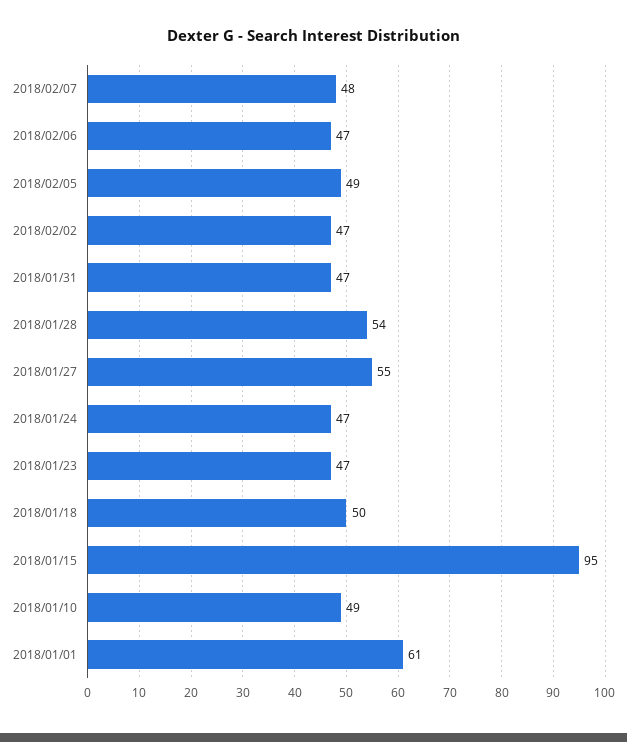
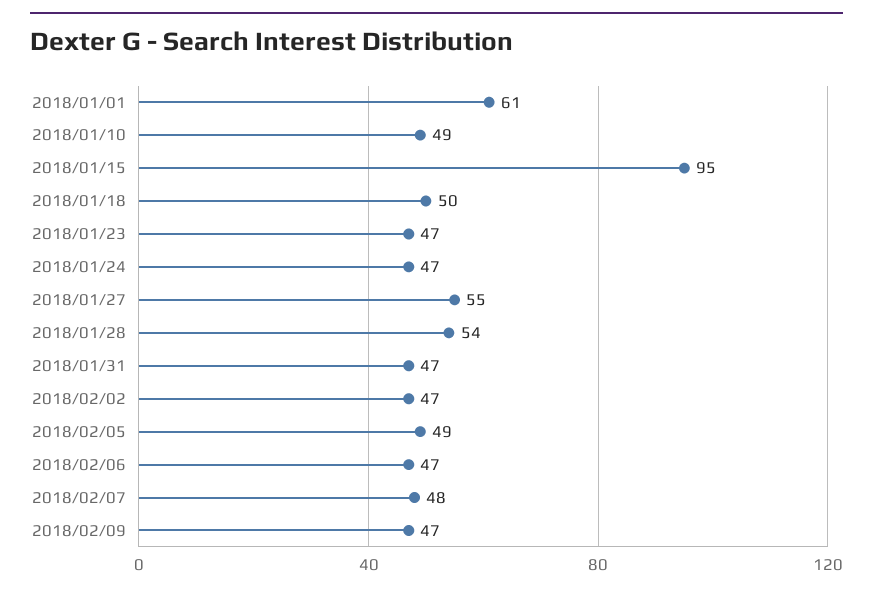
2018/02/09: none -> 47

